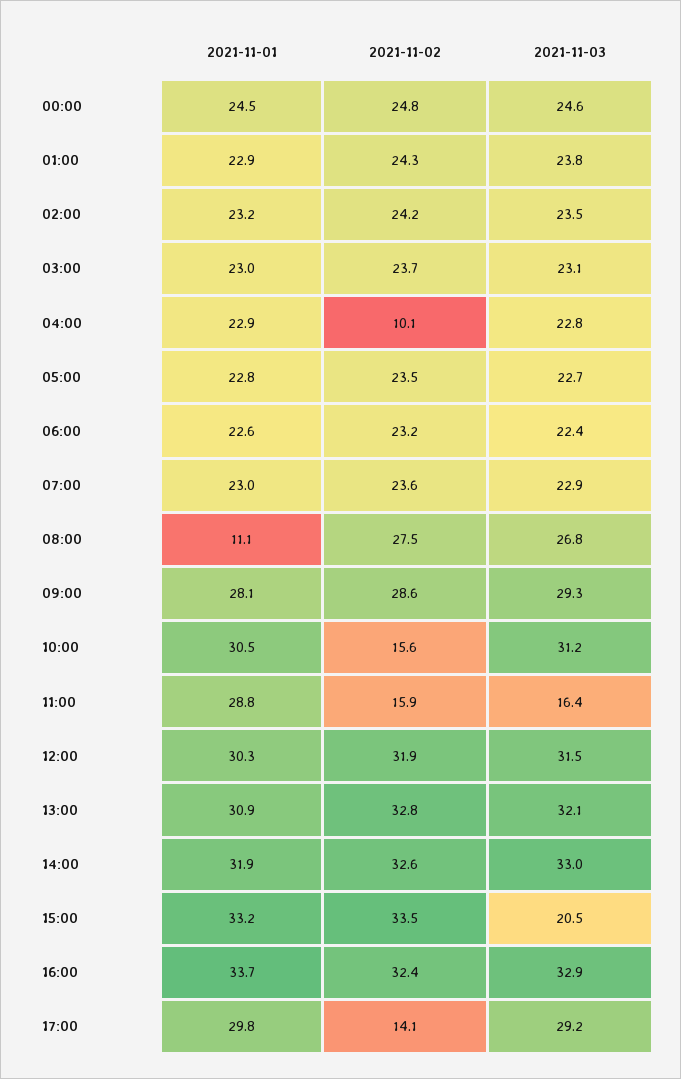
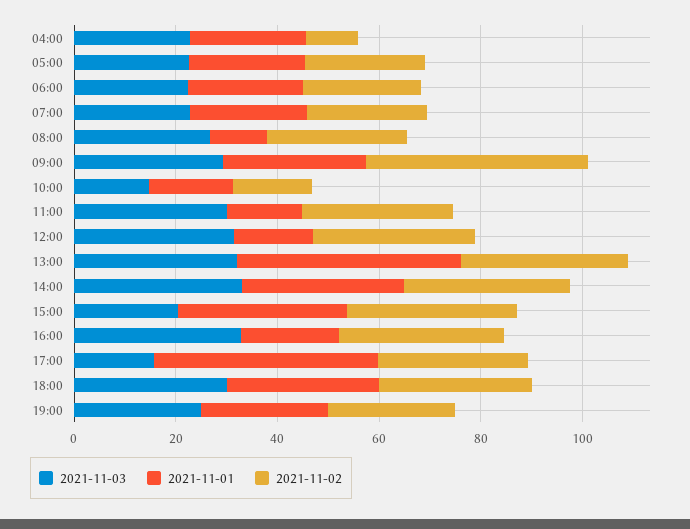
2021-11-01, 00:00: 24.5 -> none
2021-11-02, 00:00: 24.8 -> none
2021-11-03, 00:00: 24.6 -> none
2021-11-01, 01:00: 22.9 -> none
2021-11-02, 01:00: 24.3 -> none
2021-11-03, 01:00: 23.8 -> none
2021-11-01, 02:00: 23.2 -> none
2021-11-02, 02:00: 24.2 -> none
2021-11-03, 02:00: 23.5 -> none
2021-11-01, 03:00: 23 -> none
2021-11-02, 03:00: 23.7 -> none
2021-11-03, 03:00: 23.1 -> none
2021-11-02, 09:00: 28.6 -> 45
2021-11-01, 10:00: 30.5 -> 15
2021-11-03, 10:00: 31.2 -> 15
2021-11-01, 11:00: 28.8 -> 15
2021-11-02, 11:00: 15.9 -> 30
2021-11-03, 11:00: 16.4 -> 30
2021-11-01, 12:00: 30.3 -> 15
2021-11-01, 13:00: 30.9 -> 45
2021-11-01, 16:00: 33.7 -> 20
2021-11-01, 17:00: 29.8 -> 45
2021-11-02, 17:00: 14.1 -> 30
2021-11-03, 17:00: 29.2 -> 15
2021-11-03, 18:00: none -> 30
2021-11-01, 18:00: none -> 30
2021-11-02, 18:00: none -> 30
2021-11-03, 19:00: none -> 25
2021-11-01, 19:00: none -> 25
2021-11-02, 19:00: none -> 25

